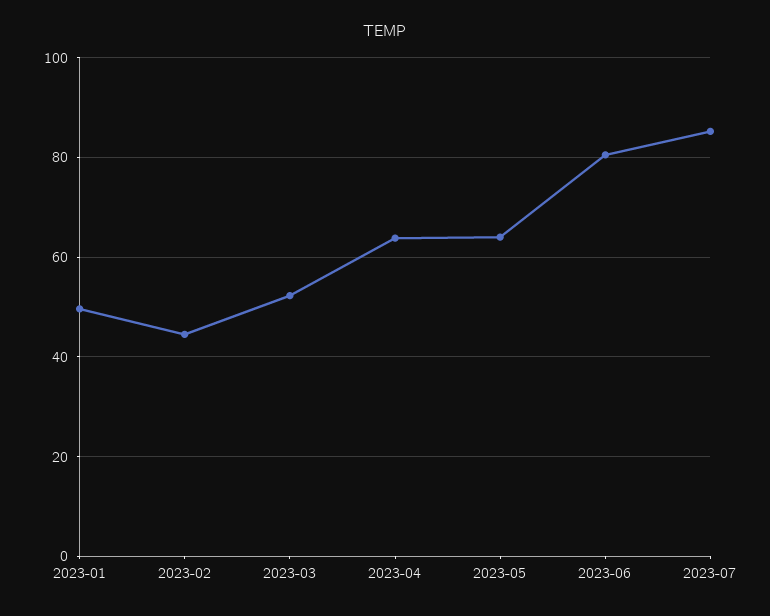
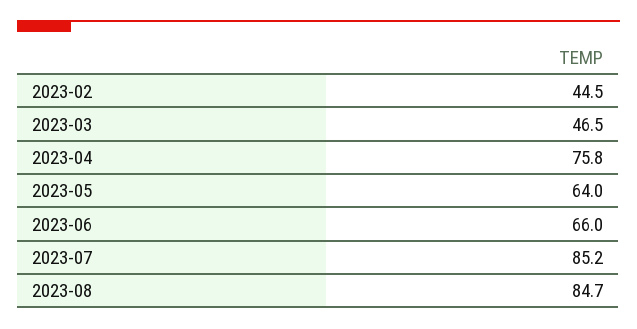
2023-01: 50 -> none
2023-03: 52 -> 46.5
2023-04: 64 -> 75.8
2023-06: 80 -> 66
2023-08: none -> 84.7

